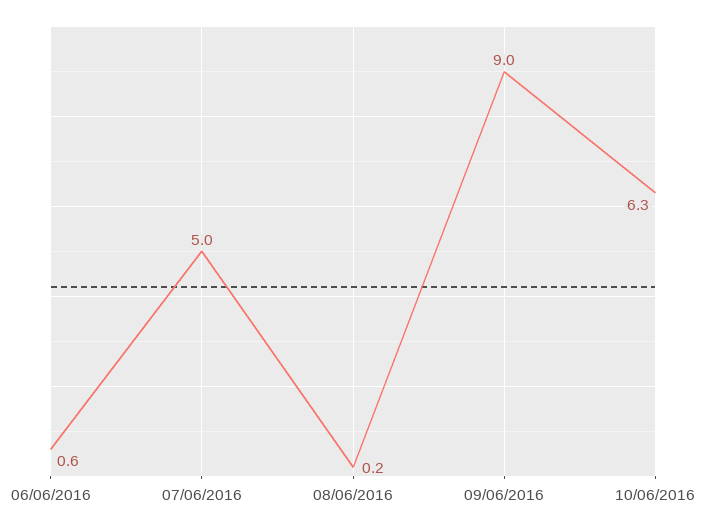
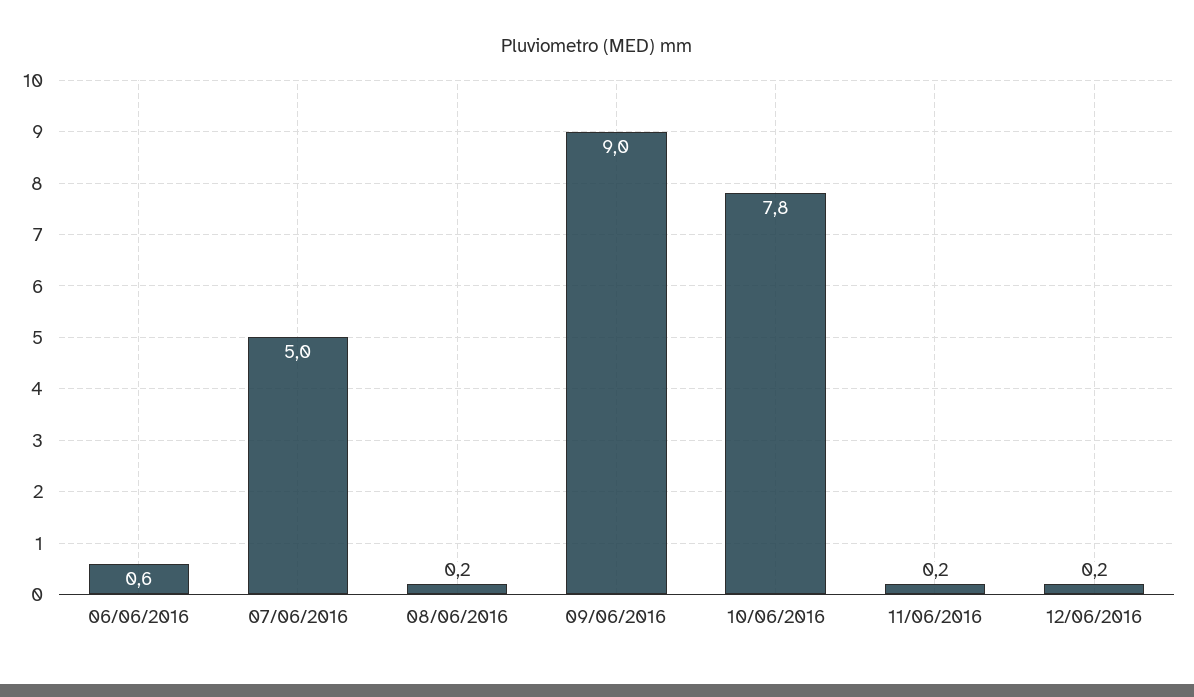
10/06/2016: 6.3 -> 7.8
11/06/2016: none -> 0.2
12/06/2016: none -> 0.2

